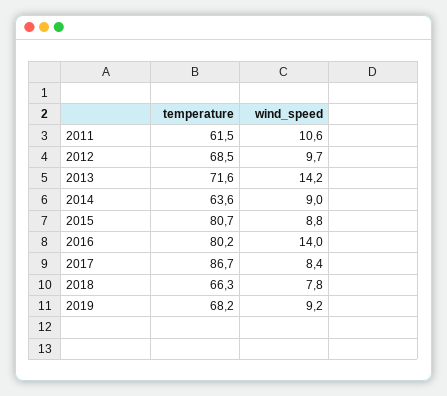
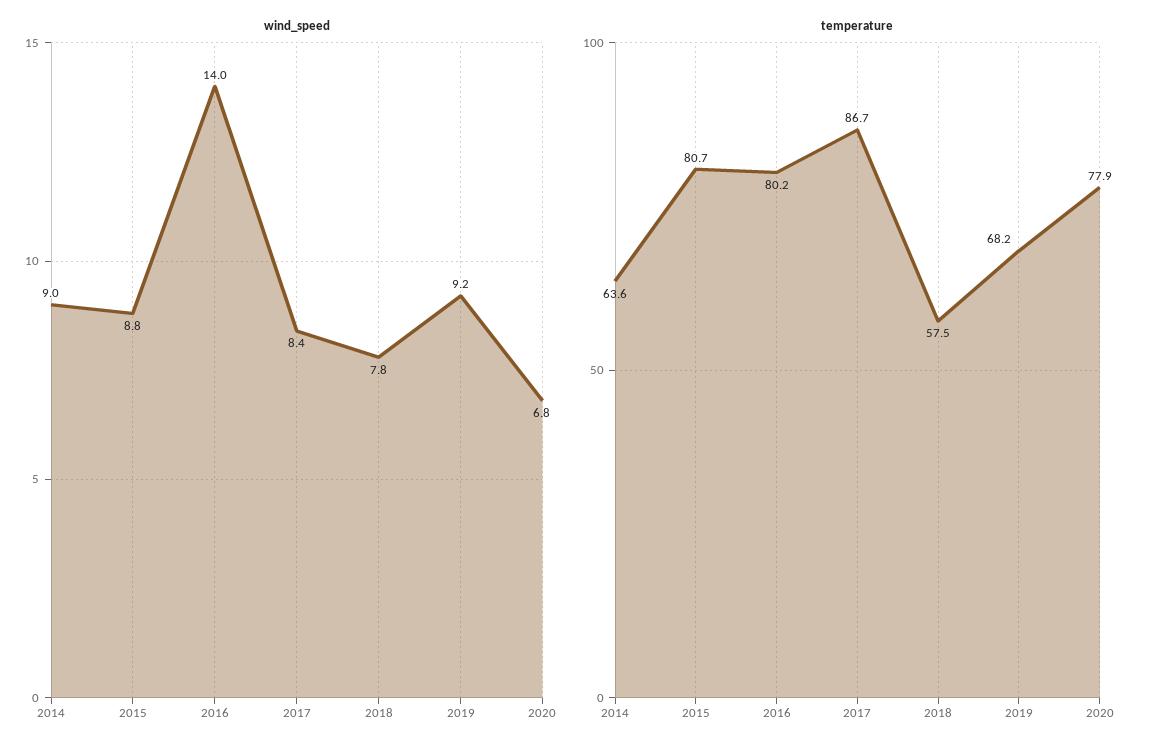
temperature, 2011: 61.5 -> none
wind_speed, 2011: 10.6 -> none
temperature, 2012: 68.5 -> none
wind_speed, 2012: 9.7 -> none
temperature, 2013: 71.6 -> none
wind_speed, 2013: 14.2 -> none
temperature, 2018: 66.3 -> 57.5
wind_speed, 2020: none -> 6.8
temperature, 2020: none -> 77.9

